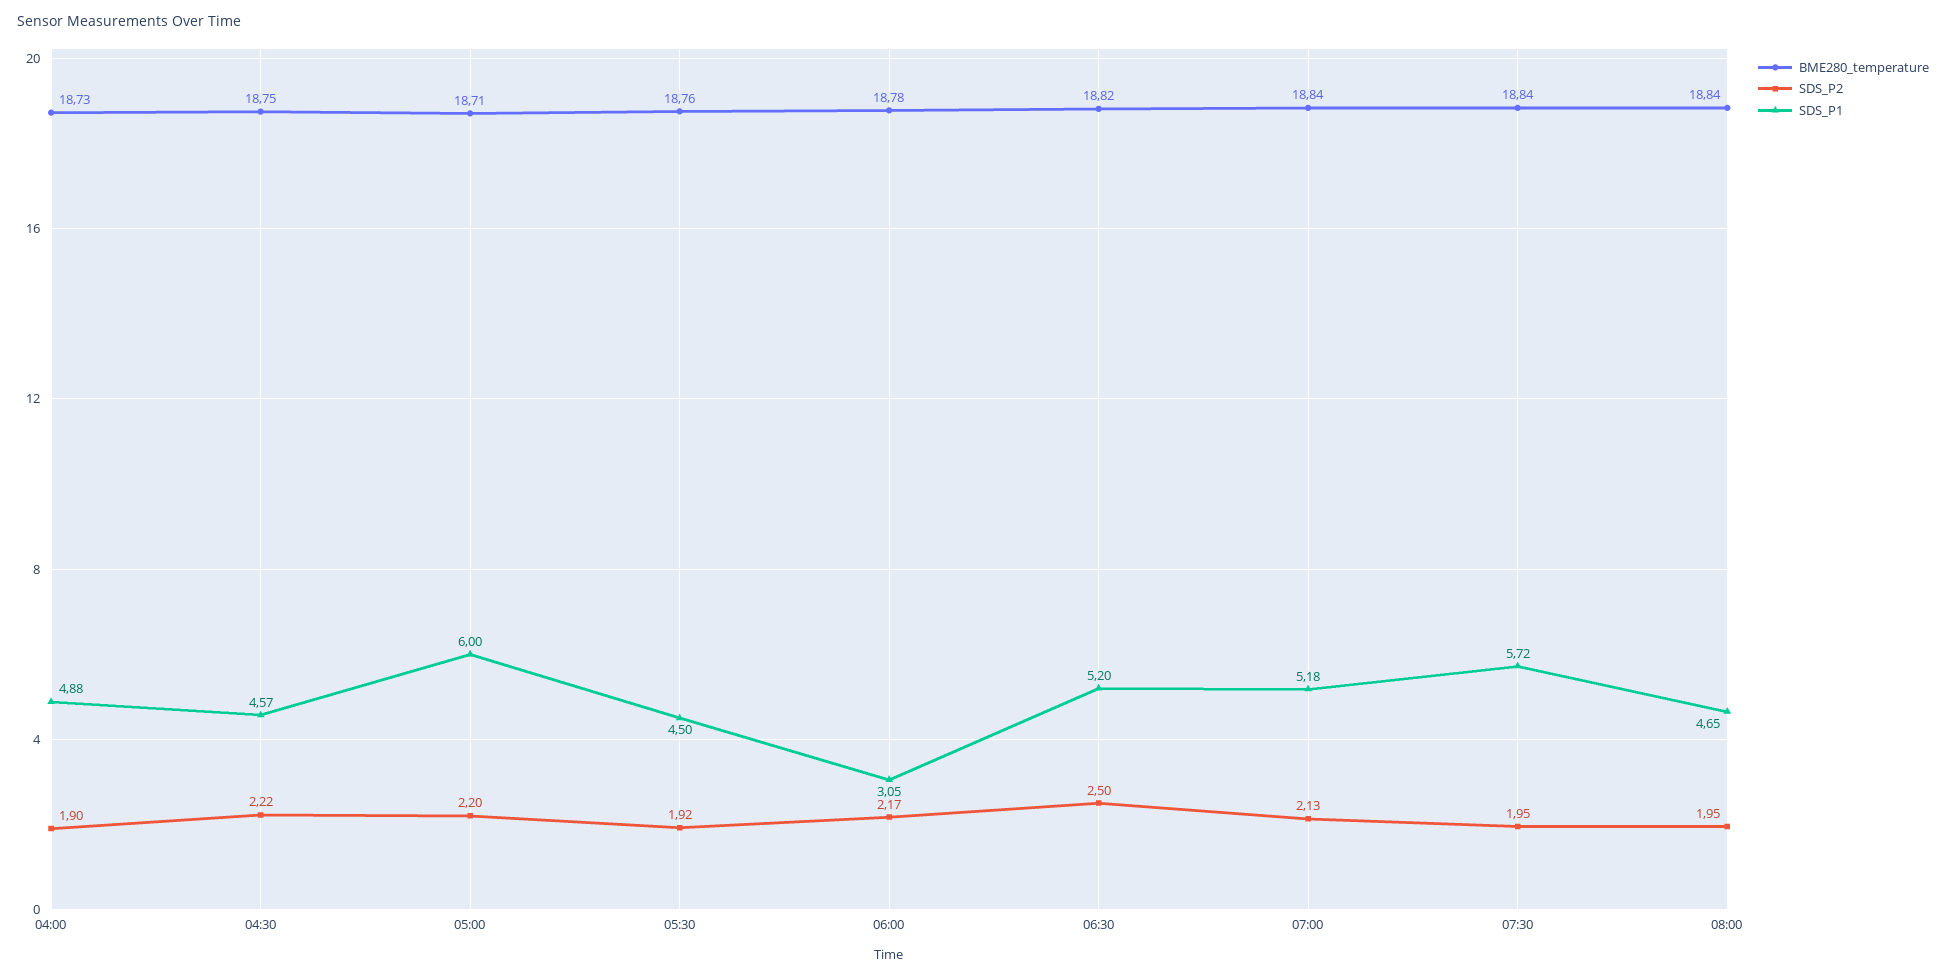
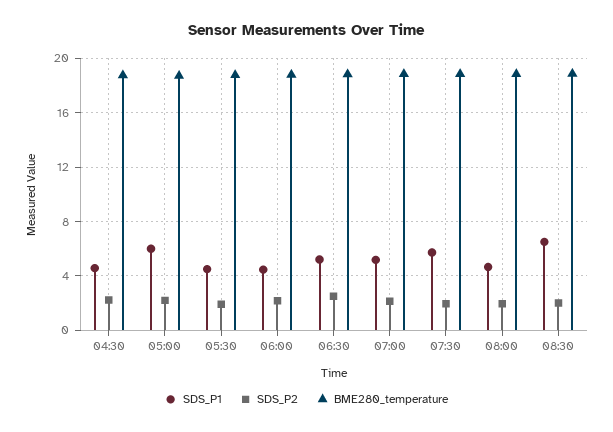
BME280_temperature, 04:00: 18.73 -> none
SDS_P2, 04:00: 1.9 -> none
SDS_P1, 04:00: 4.88 -> none
SDS_P1, 06:00: 3.05 -> 4.5
SDS_P1, 08:30: none -> 6.5
SDS_P2, 08:30: none -> 2
BME280_temperature, 08:30: none -> 19

